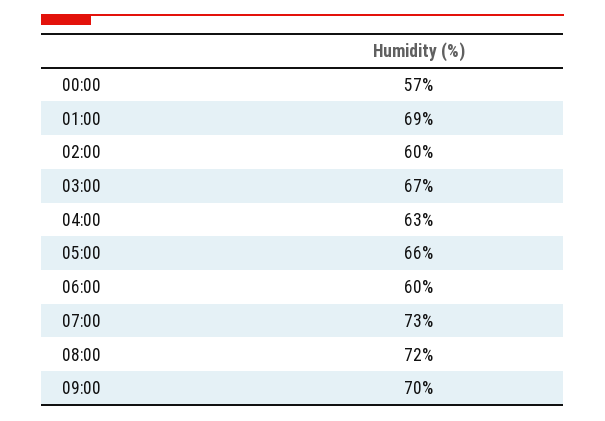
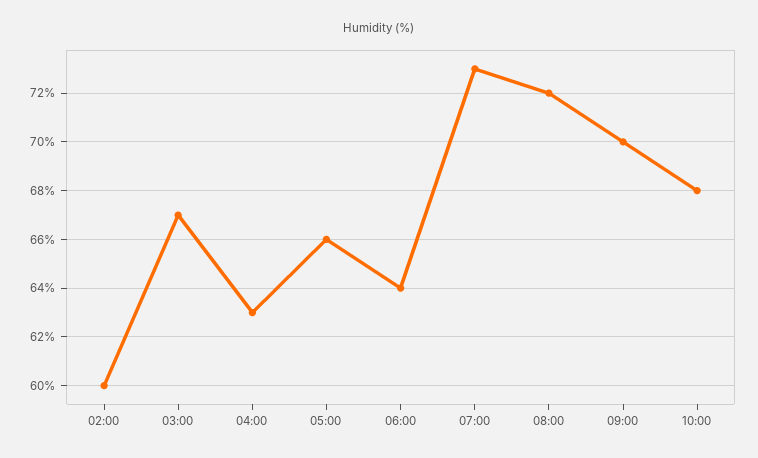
00:00: 57 -> none
01:00: 69 -> none
06:00: 60 -> 64
10:00: none -> 68

